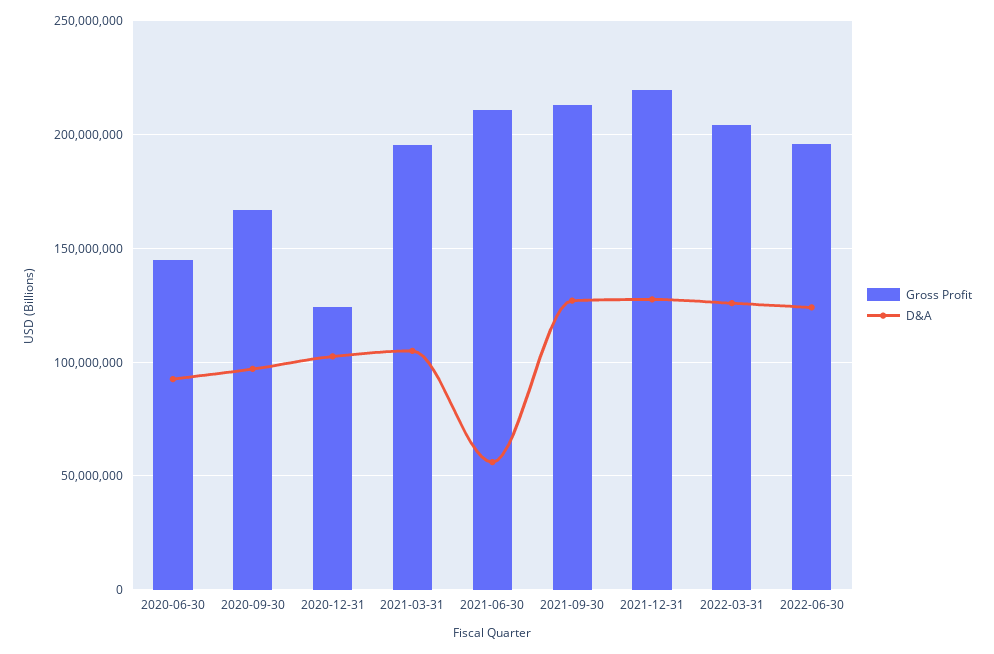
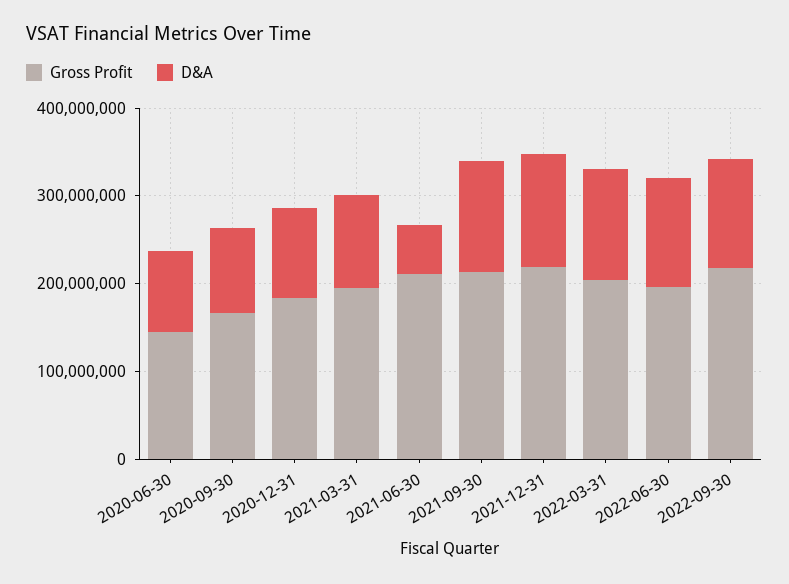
Gross Profit, 2020-12-31: 125000000 -> 180000000
Gross Profit, 2022-09-30: none -> 220000000
D&A, 2022-09-30: none -> 120000000

